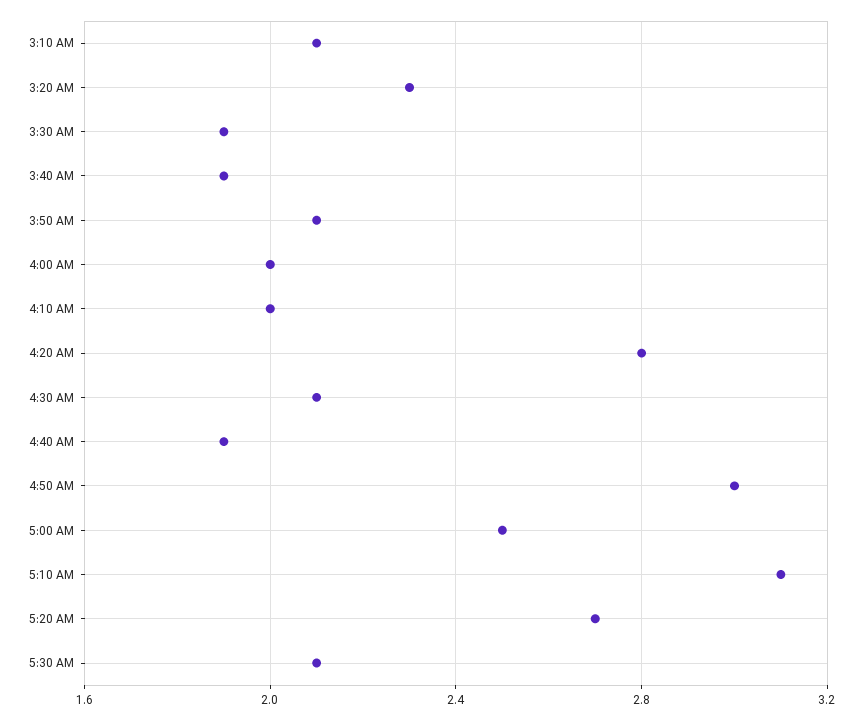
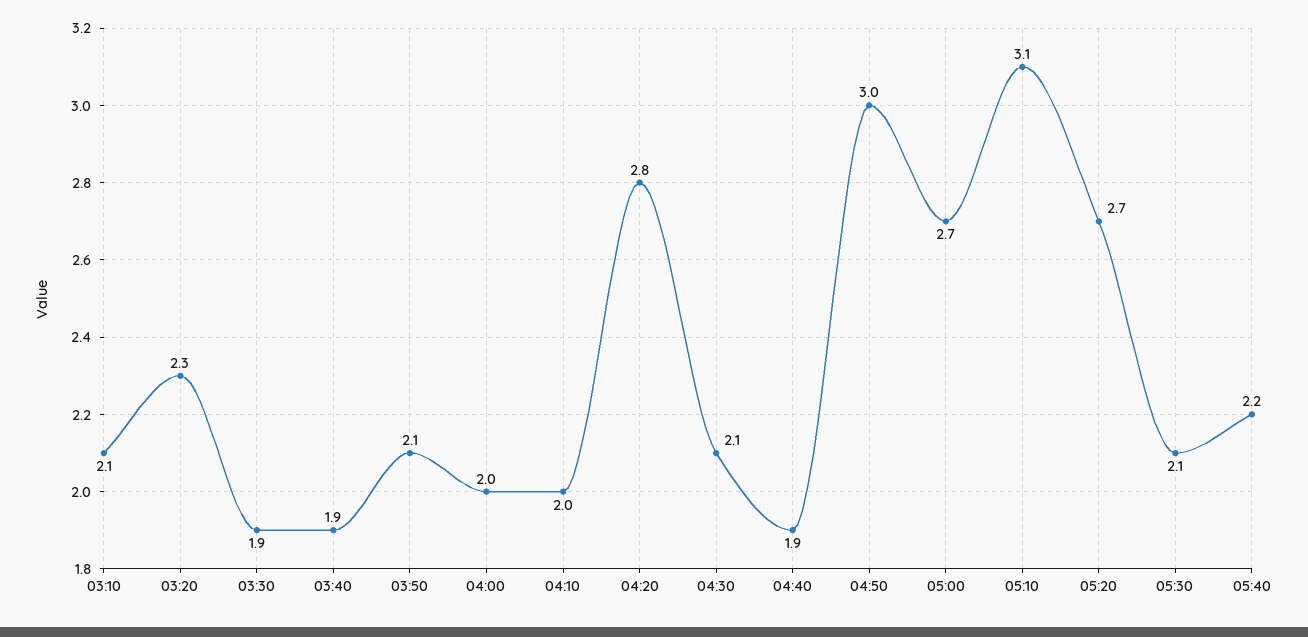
5:00 AM: 2.5 -> 2.7
05:40: none -> 2.2

